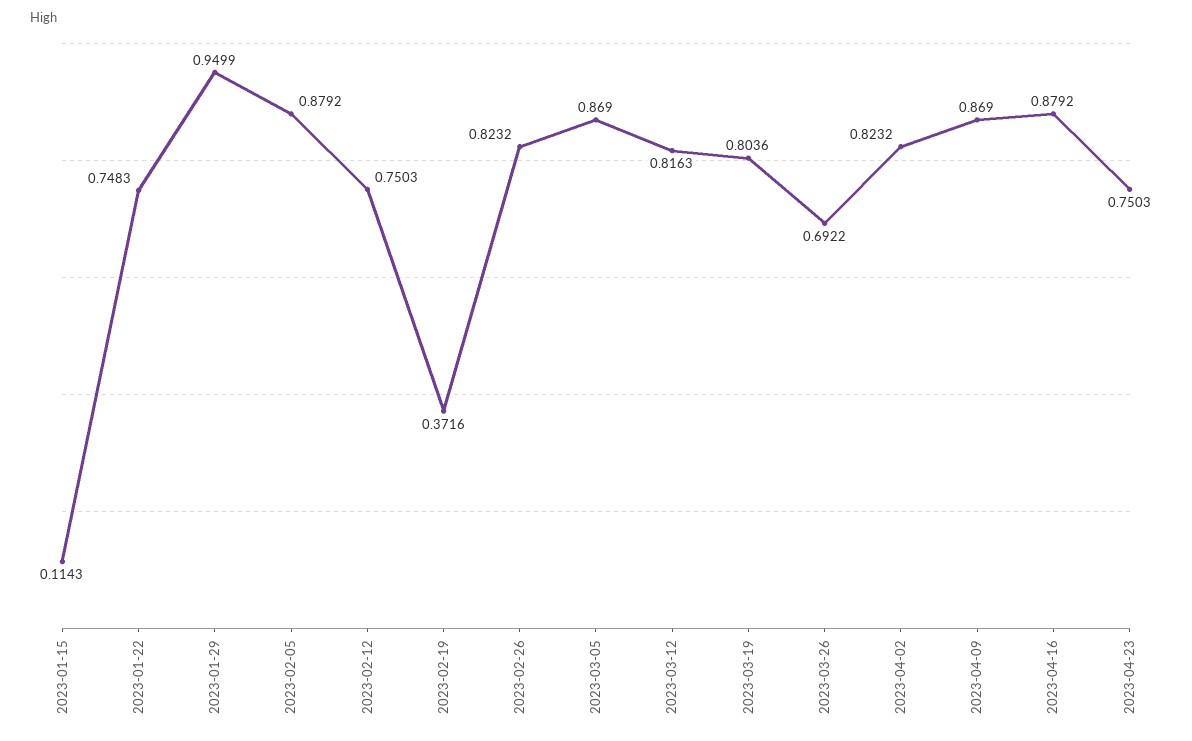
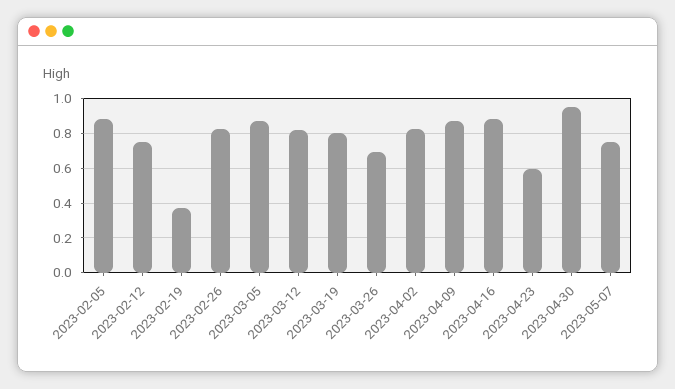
2023-01-15: 0.1143 -> none
2023-01-22: 0.7483 -> none
2023-01-29: 0.9499 -> none
2023-04-23: 0.7503 -> 0.6
2023-04-30: none -> 0.95
2023-05-07: none -> 0.75

